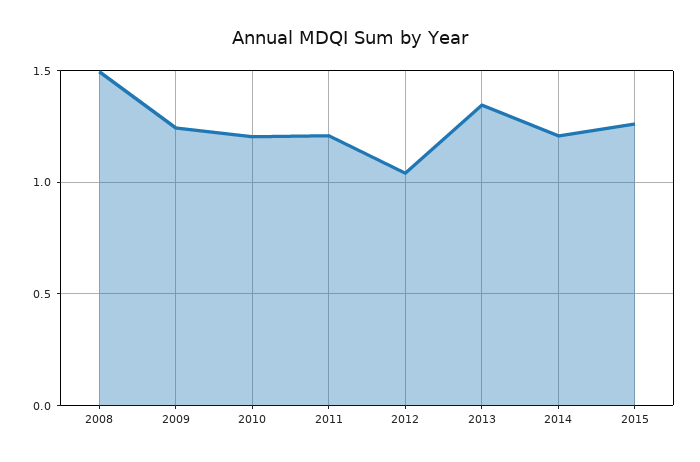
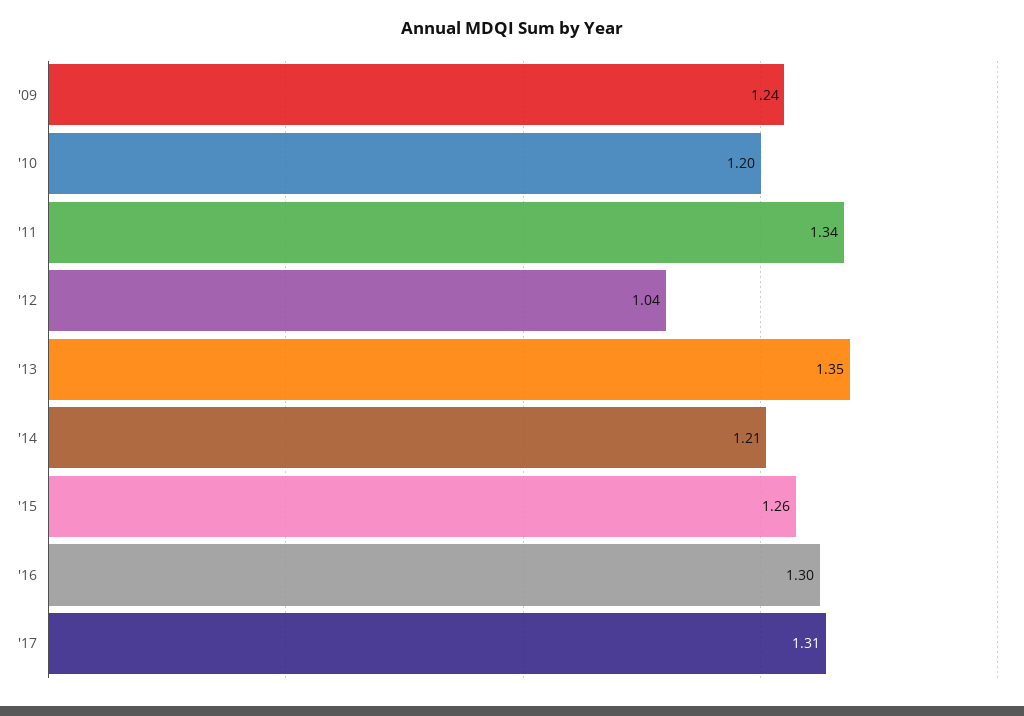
2008: 1.5 -> none
2011: 1.2 -> 1.34
'16: none -> 1.3
'17: none -> 1.31

